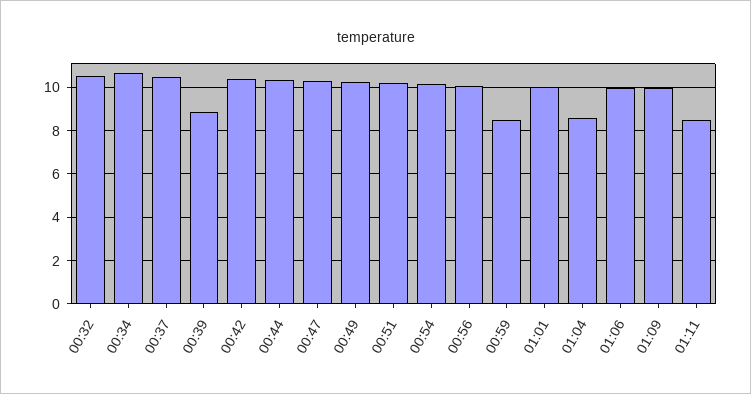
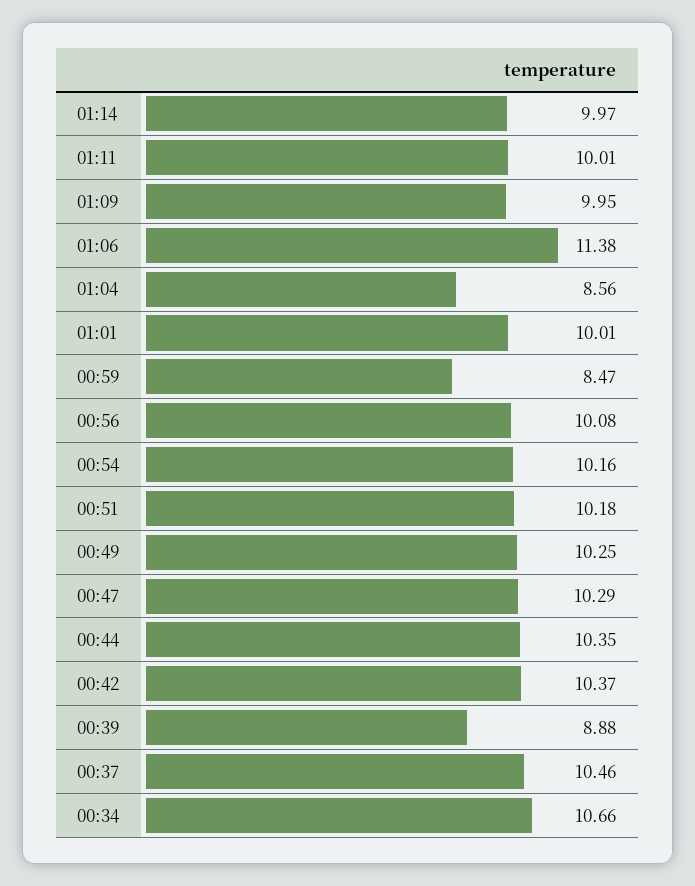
00:32: 10.5 -> none
01:06: 10 -> 11.38
01:11: 8.5 -> 10.01
01:14: none -> 9.97

